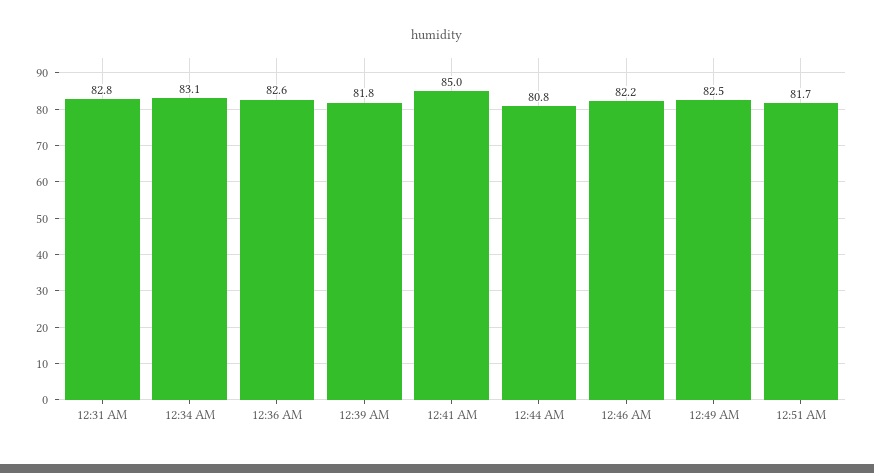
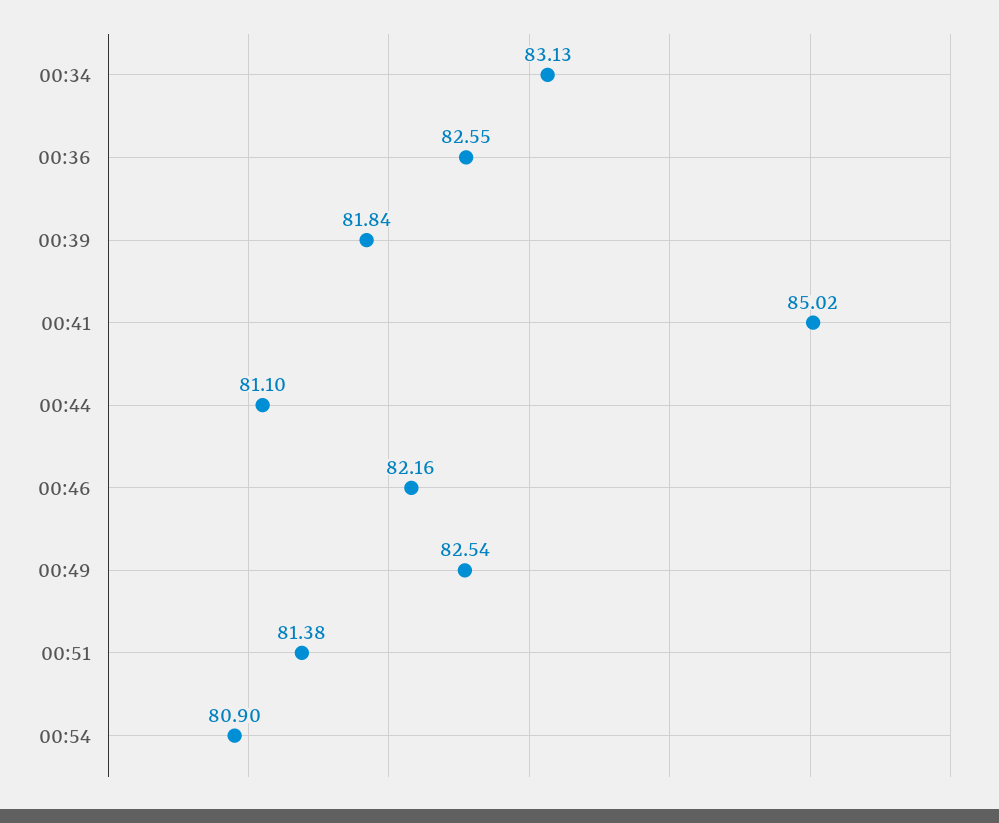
12:31 AM: 82.8 -> none
12:44 AM: 80.8 -> 81.1
12:51 AM: 81.7 -> 81.38
00:54: none -> 80.9

